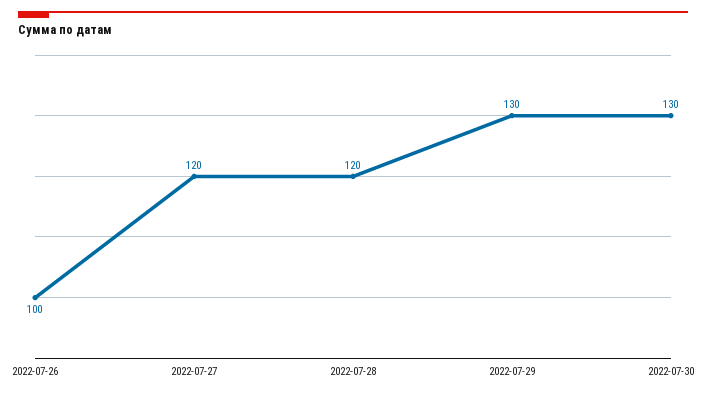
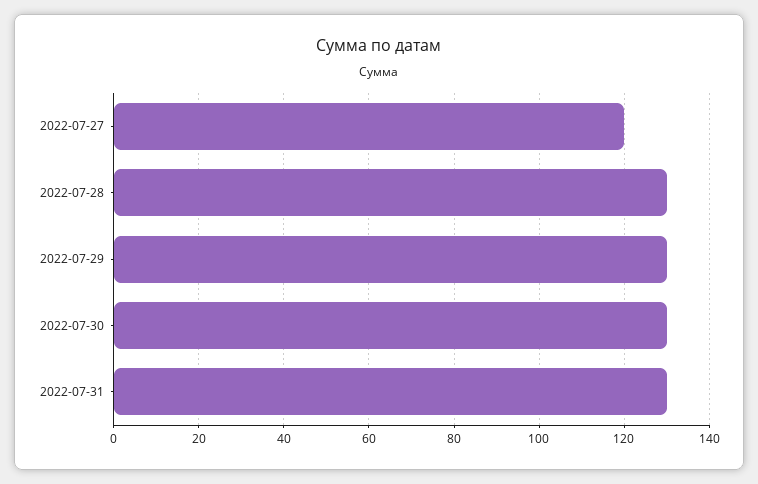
2022-07-26: 100 -> none
2022-07-28: 120 -> 130
2022-07-31: none -> 130

